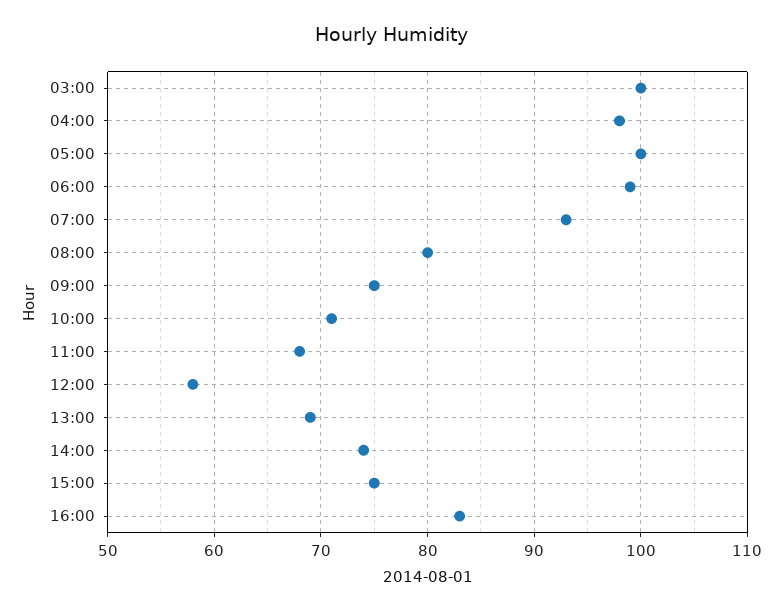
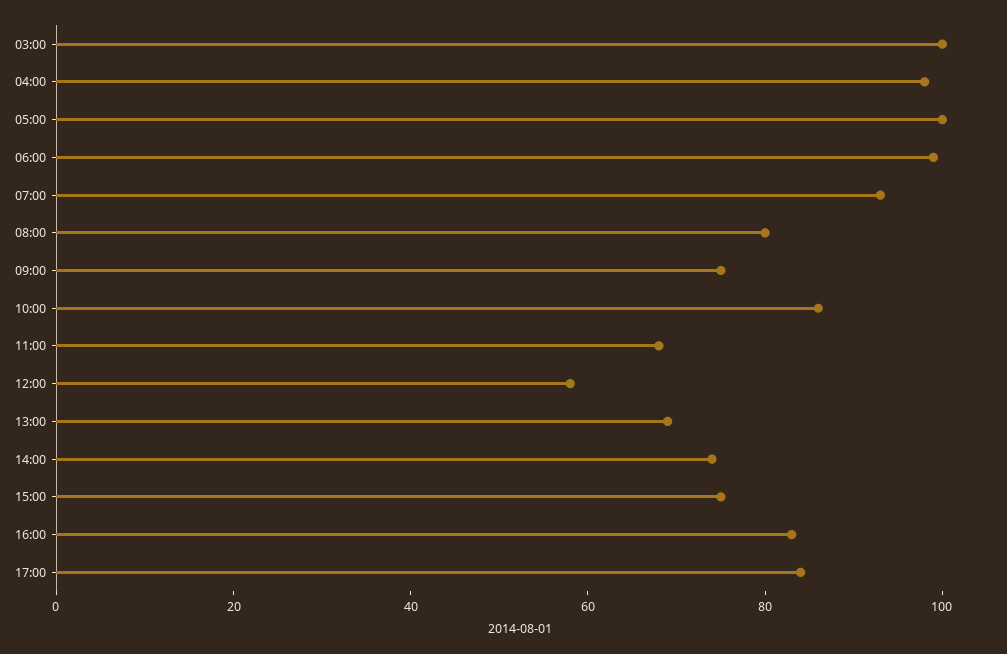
10:00: 71 -> 85
17:00: none -> 85

